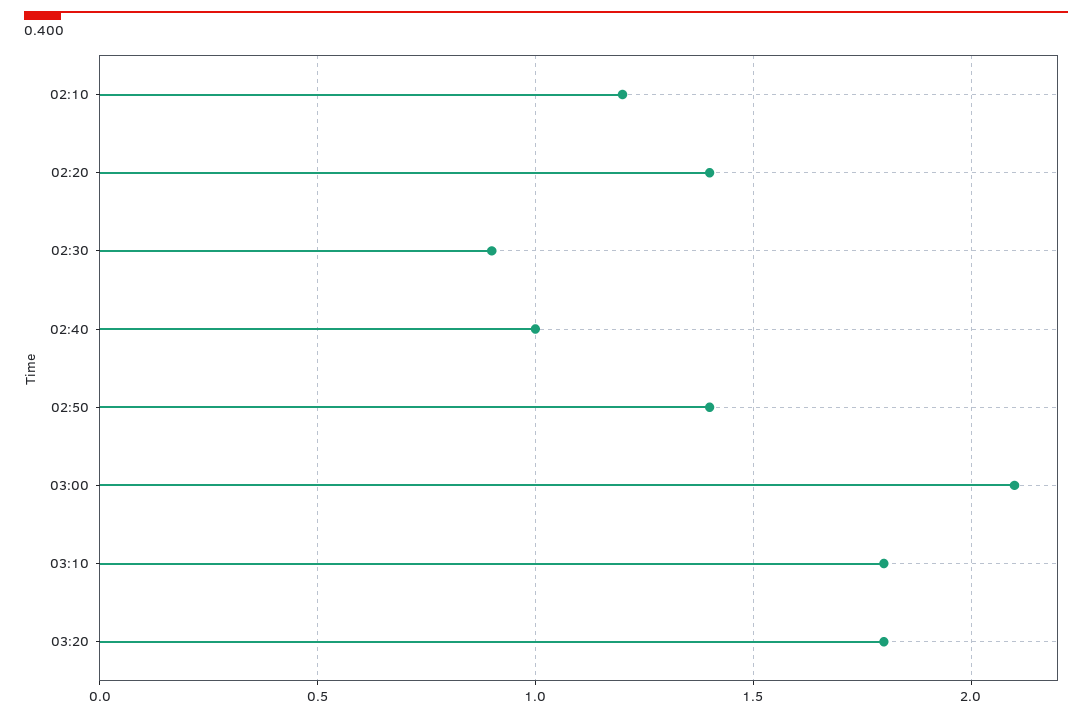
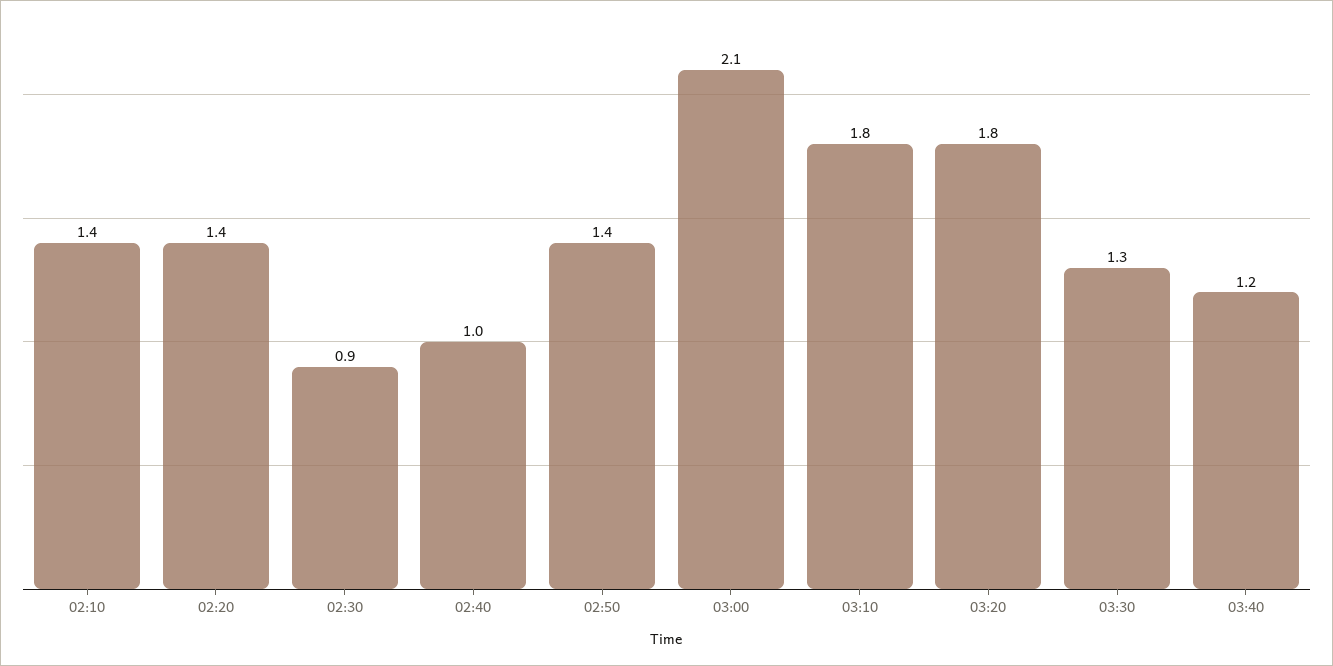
02:10: 1.2 -> 1.4
03:30: none -> 1.3
03:40: none -> 1.2

